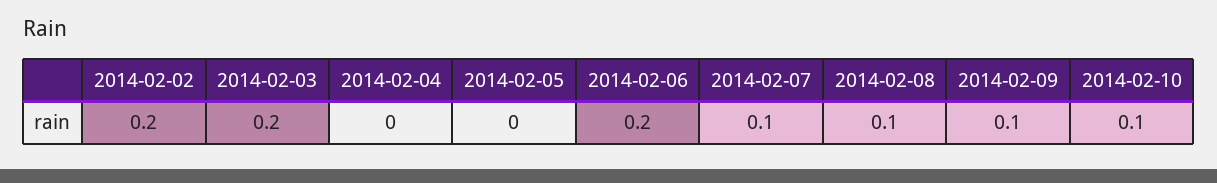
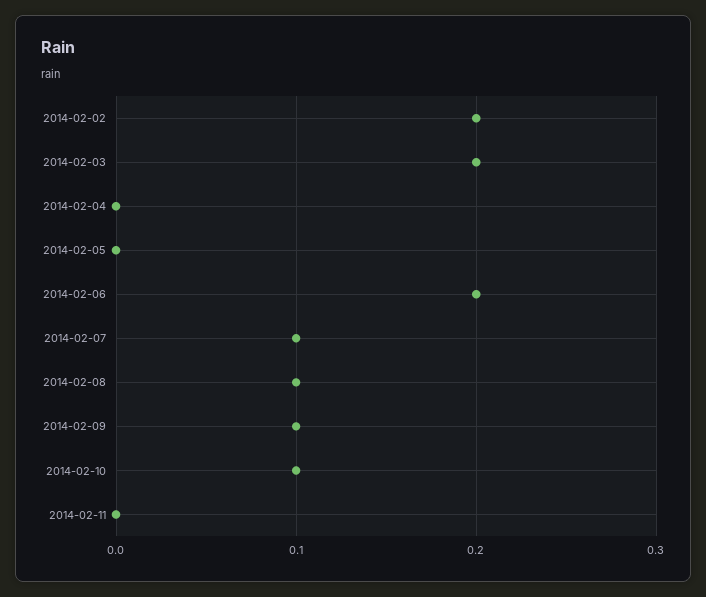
2014-02-11: none -> 0

